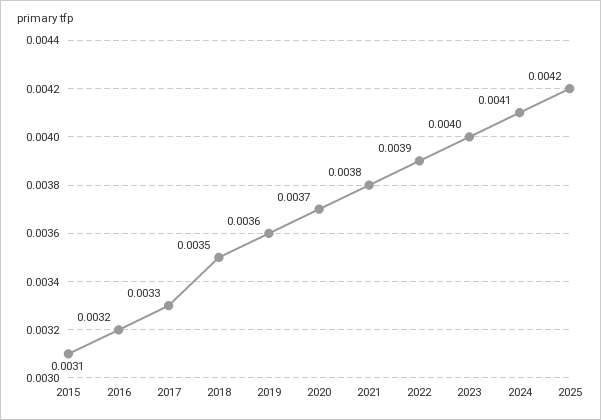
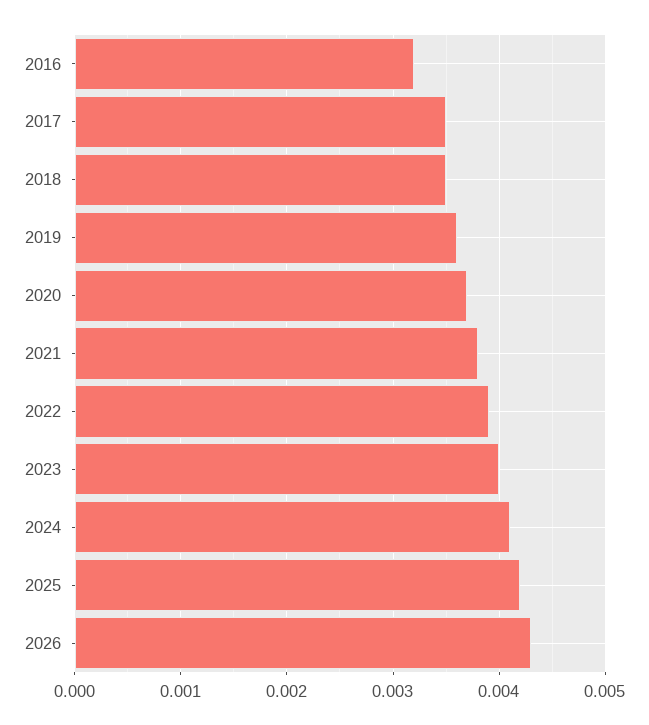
2015: 0.0031 -> none
2017: 0.0033 -> 0.0035
2026: none -> 0.0043

